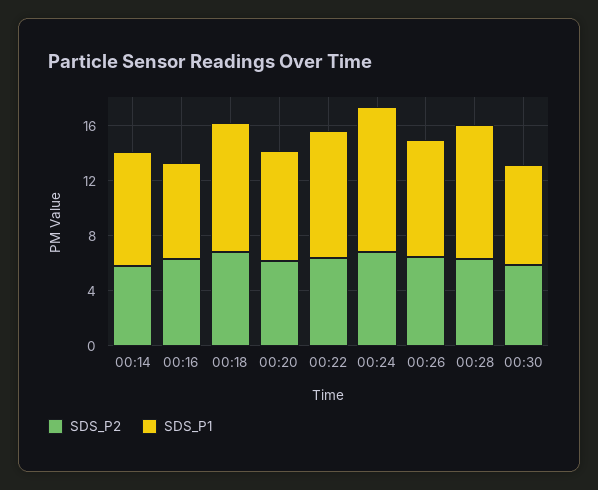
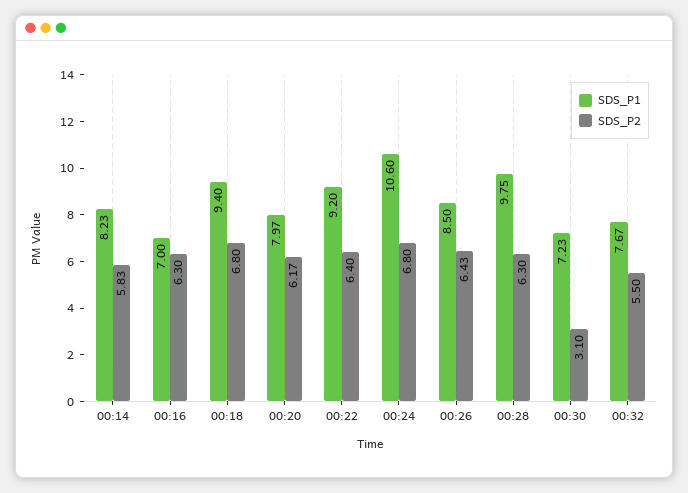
SDS_P2, 00:30: 6 -> 3.1
SDS_P1, 00:32: none -> 7.67
SDS_P2, 00:32: none -> 5.5

